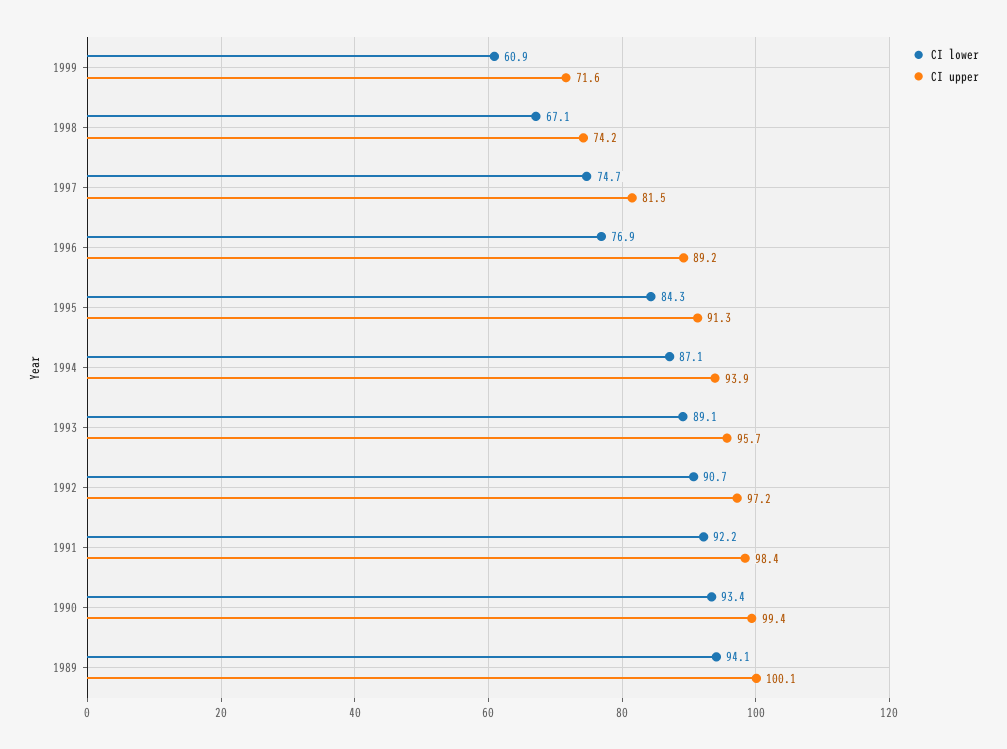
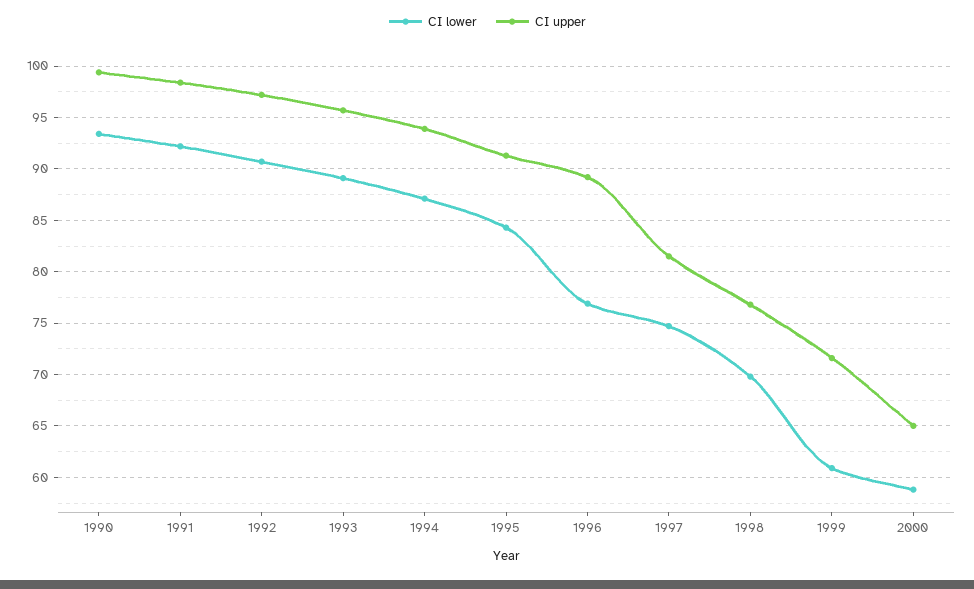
CI lower, 1998: 67.1 -> 70
CI upper, 1998: 74.2 -> 77
CI lower, 1989: 94.1 -> none
CI upper, 1989: 100.1 -> none
CI lower, 2000: none -> 59
CI upper, 2000: none -> 65

